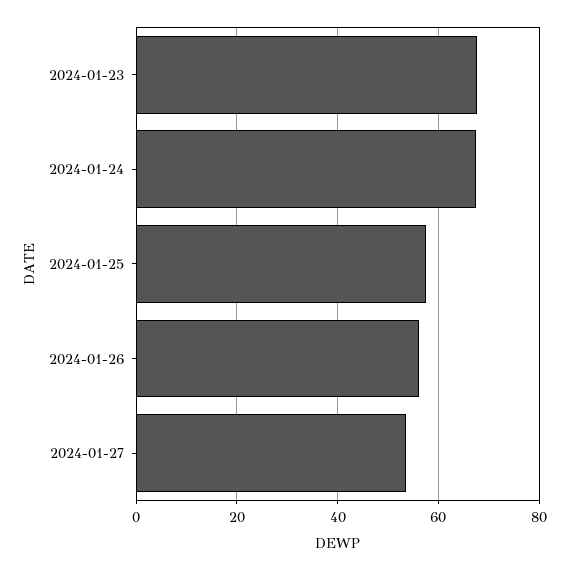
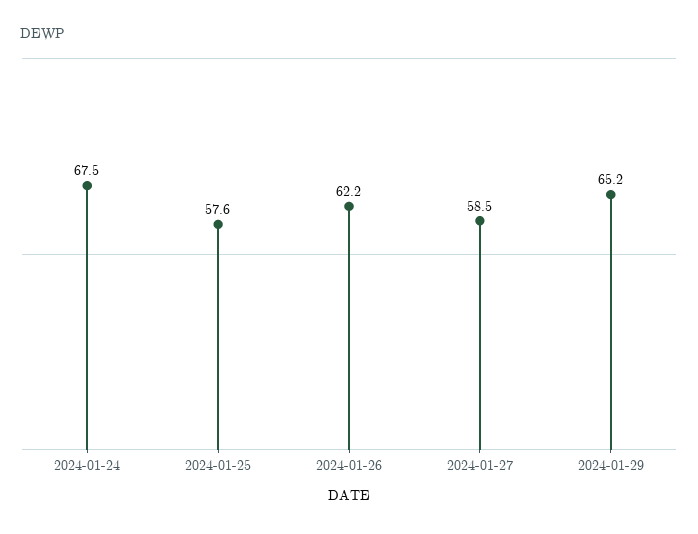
2024-01-23: 68 -> none
2024-01-26: 56 -> 62.2
2024-01-27: 54 -> 58.5
2024-01-29: none -> 65.2

